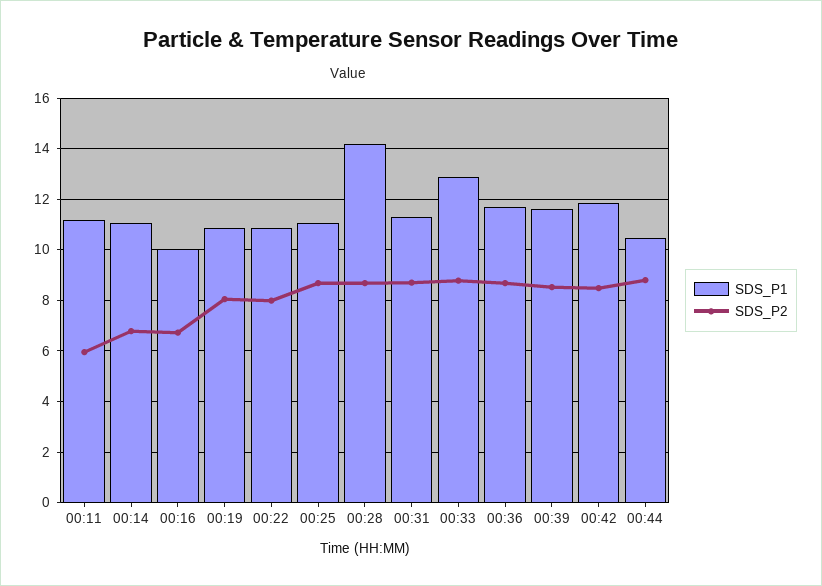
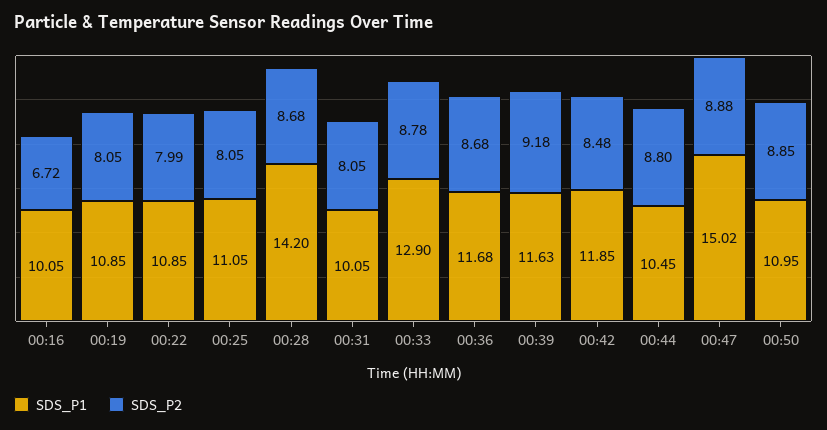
SDS_P1, 00:11: 11.25 -> none
SDS_P2, 00:11: 6 -> none
SDS_P1, 00:14: 11 -> none
SDS_P2, 00:14: 6.75 -> none
SDS_P2, 00:25: 8.75 -> 8.05
SDS_P1, 00:31: 11.25 -> 10.05
SDS_P2, 00:31: 8.75 -> 8.05
SDS_P2, 00:39: 8.5 -> 9.18
SDS_P1, 00:47: none -> 15.02
SDS_P2, 00:47: none -> 8.88
SDS_P1, 00:50: none -> 10.95
SDS_P2, 00:50: none -> 8.85

